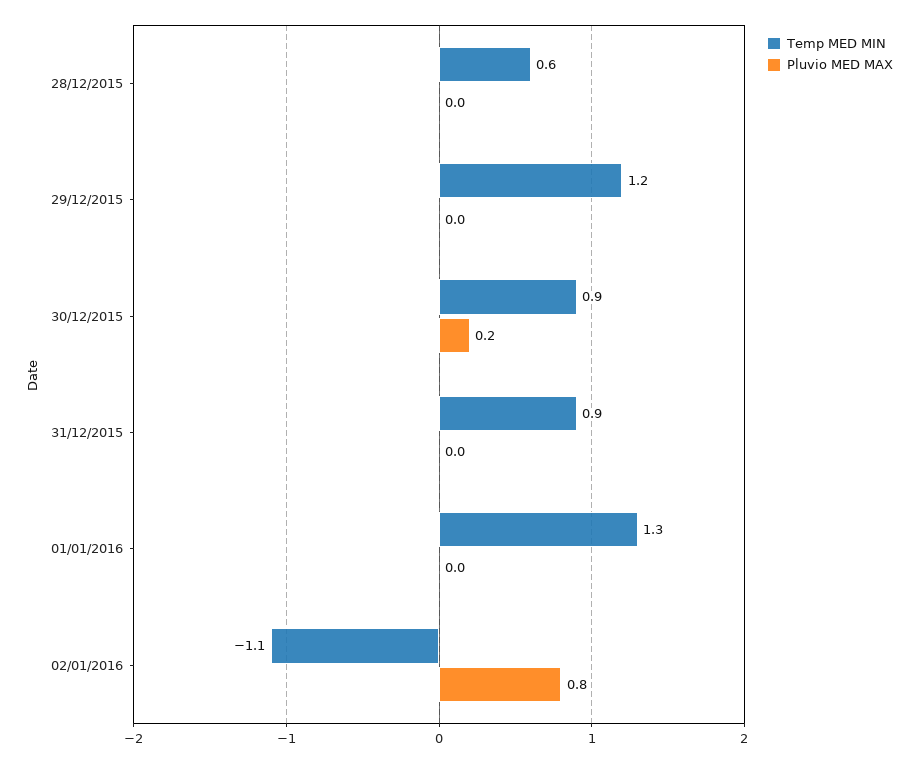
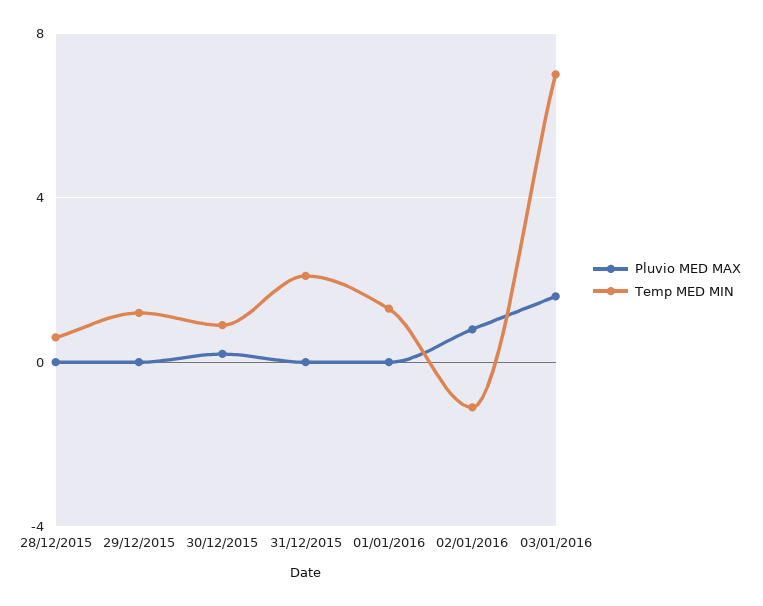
Temp MED MIN, 31/12/2015: 0.9 -> 2
Pluvio MED MAX, 03/01/2016: none -> 1.5
Temp MED MIN, 03/01/2016: none -> 7

